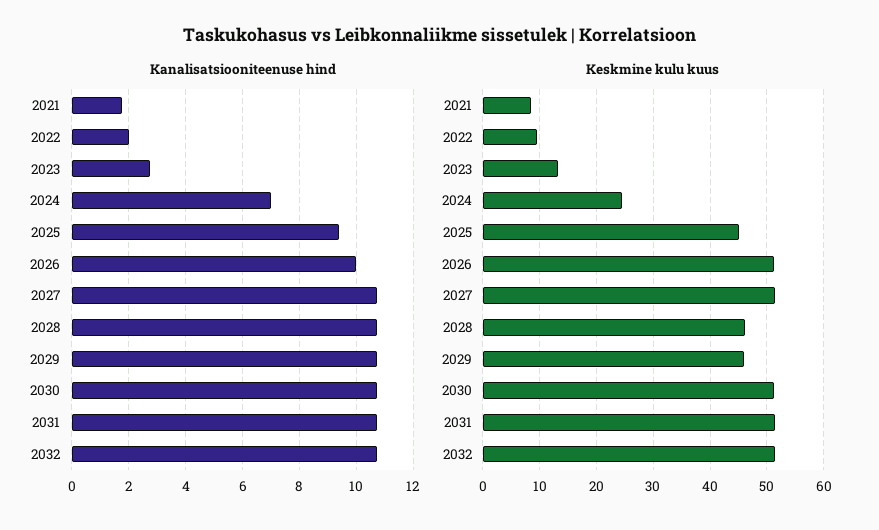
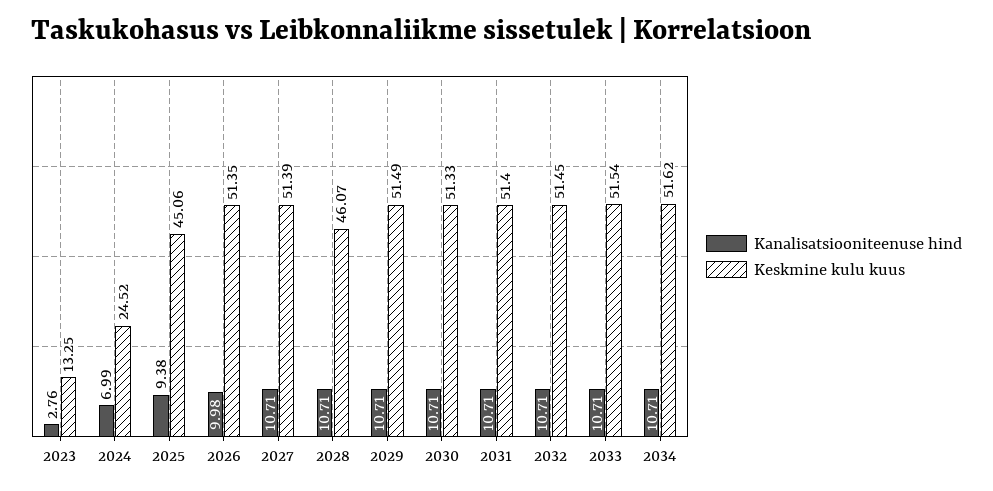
Kanalisatsiooniteenuse hind, 2021: 1.75 -> none
Kanalisatsiooniteenuse hind, 2022: 2 -> none
Keskmine kulu kuus, 2021: 8 -> none
Keskmine kulu kuus, 2022: 10 -> none
Keskmine kulu kuus, 2029: 46 -> 51.49
Kanalisatsiooniteenuse hind, 2033: none -> 10.71
Keskmine kulu kuus, 2033: none -> 51.54
Kanalisatsiooniteenuse hind, 2034: none -> 10.71
Keskmine kulu kuus, 2034: none -> 51.62

